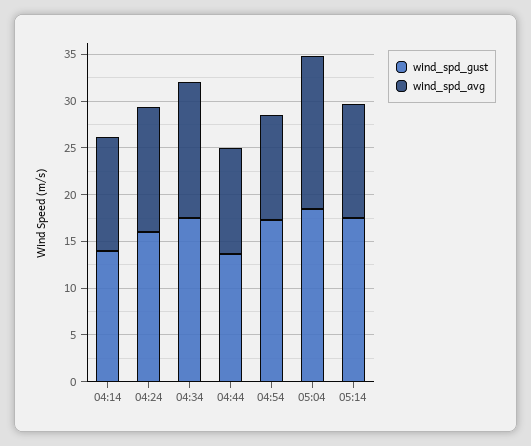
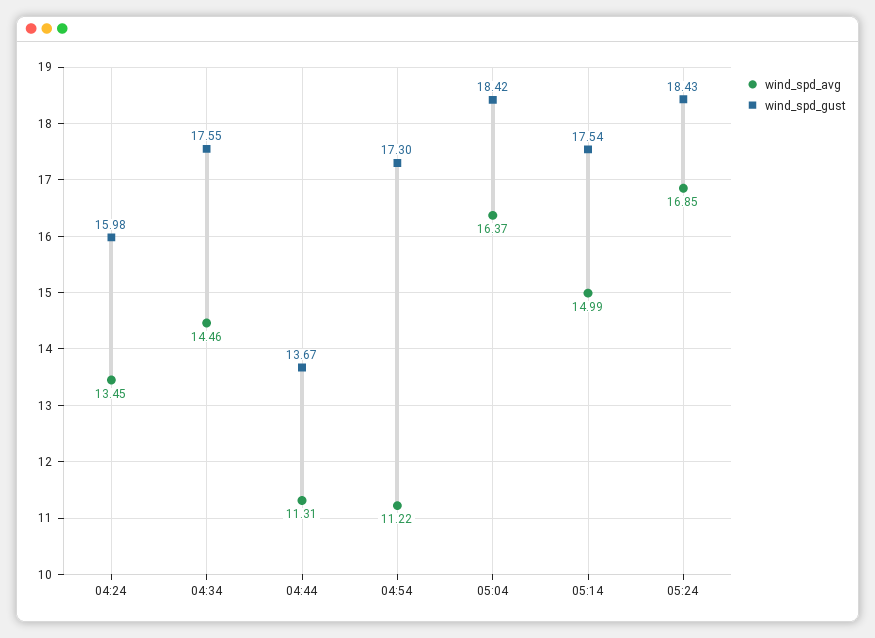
wind_spd_gust, 04:14: 14 -> none
wind_spd_avg, 04:14: 12 -> none
wind_spd_avg, 05:14: 12 -> 14.99
wind_spd_avg, 05:24: none -> 16.85
wind_spd_gust, 05:24: none -> 18.43

